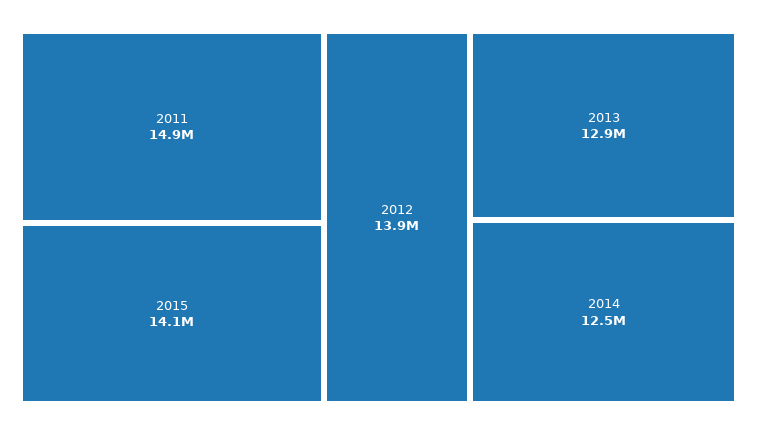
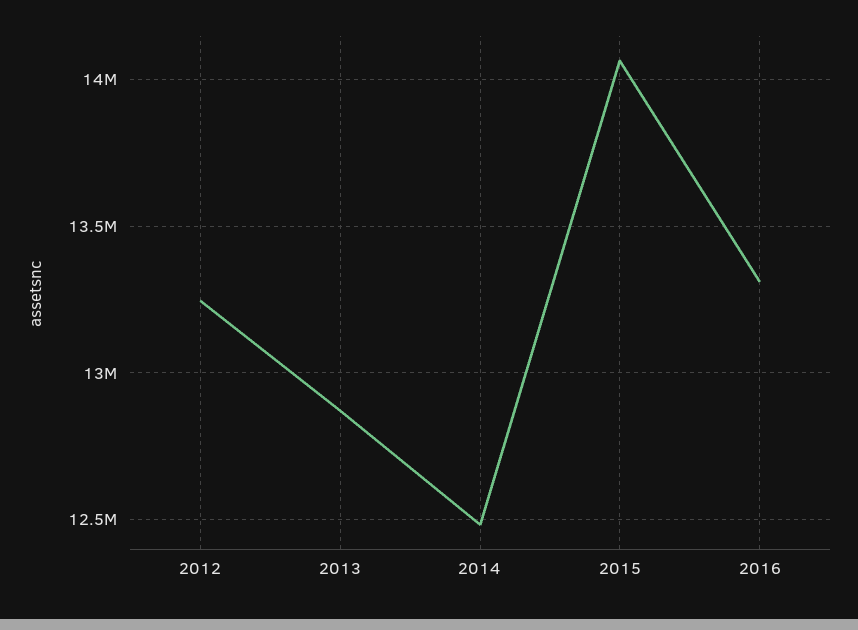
2011: 14900000 -> none
2012: 13900000 -> 13250000
2016: none -> 13300000

